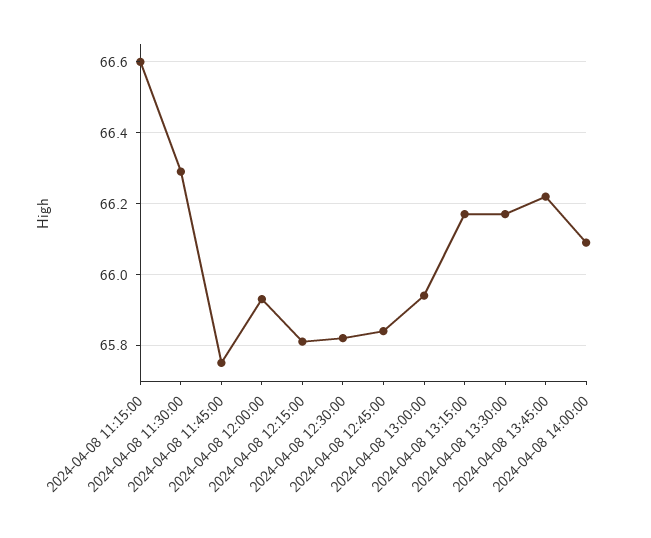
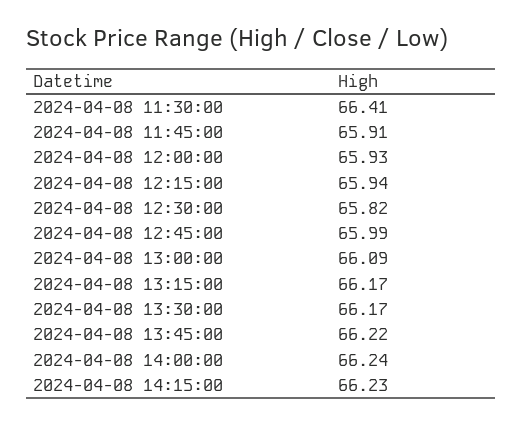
2024-04-08 11:15:00: 66.6 -> none
2024-04-08 11:30:00: 66.3 -> 66.41
2024-04-08 11:45:00: 65.75 -> 65.91
2024-04-08 12:15:00: 65.8 -> 65.94
2024-04-08 12:45:00: 65.85 -> 65.99
2024-04-08 13:00:00: 65.95 -> 66.09
2024-04-08 14:00:00: 66.1 -> 66.24
2024-04-08 14:15:00: none -> 66.23

